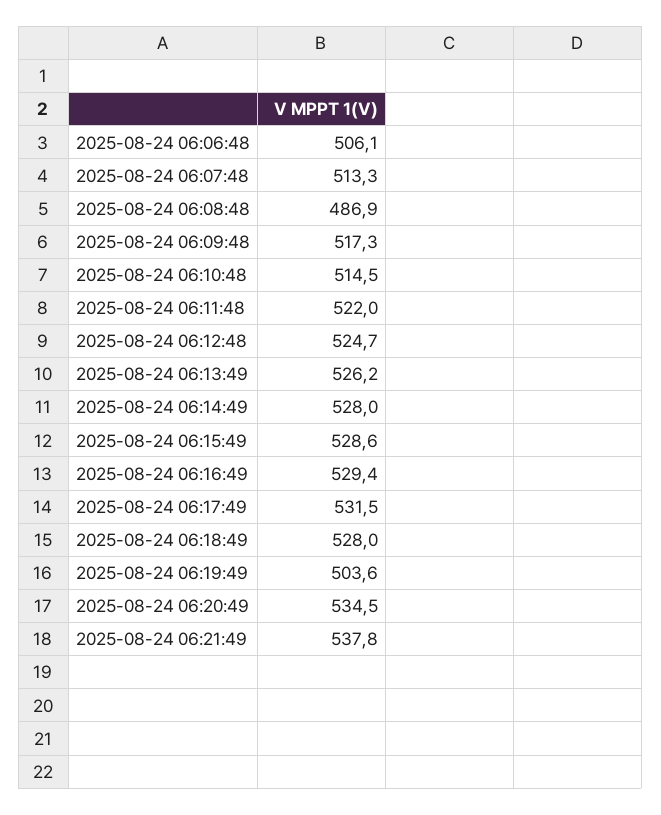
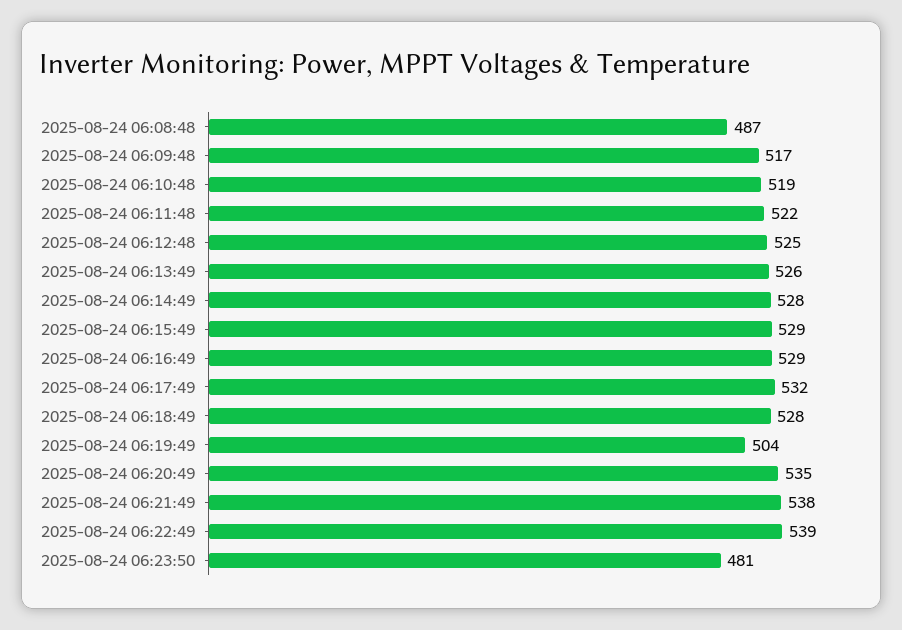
2025-08-24 06:06:48: 506.1 -> none
2025-08-24 06:07:48: 513.3 -> none
2025-08-24 06:10:48: 514.5 -> 519
2025-08-24 06:22:49: none -> 539
2025-08-24 06:23:50: none -> 481

